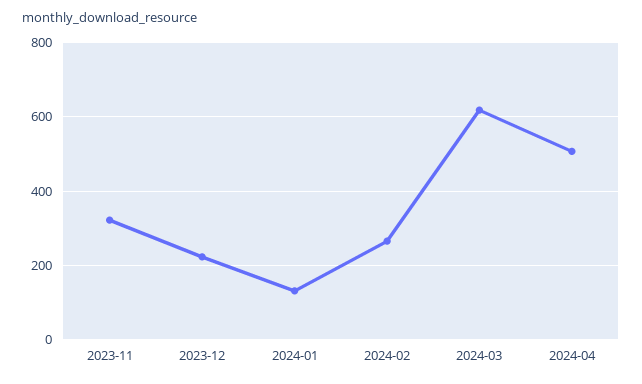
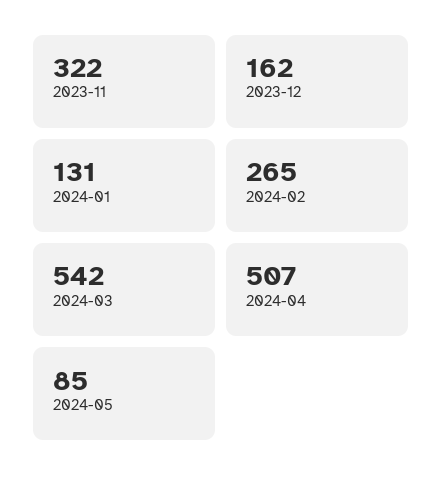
2023-12: 220 -> 162
2024-03: 620 -> 542
2024-05: none -> 85

